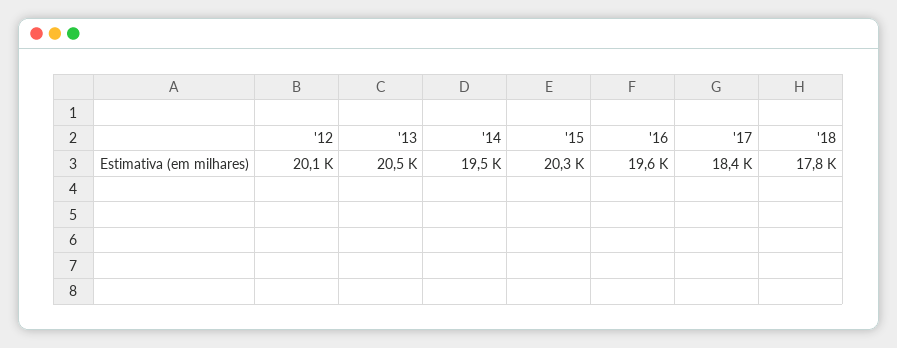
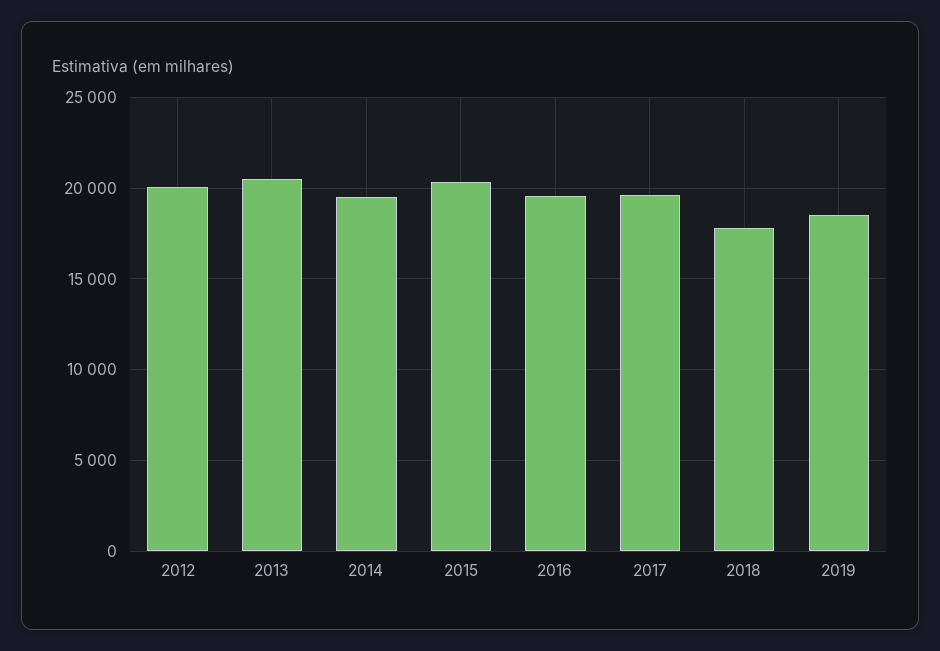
'17: 18400 -> 19500
2019: none -> 18500

